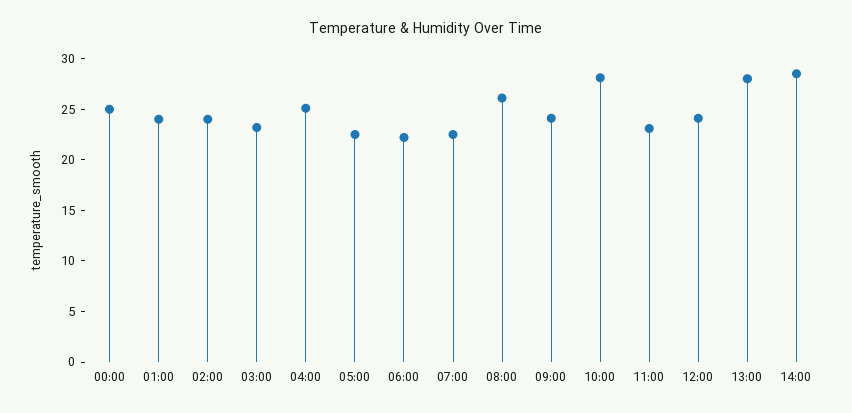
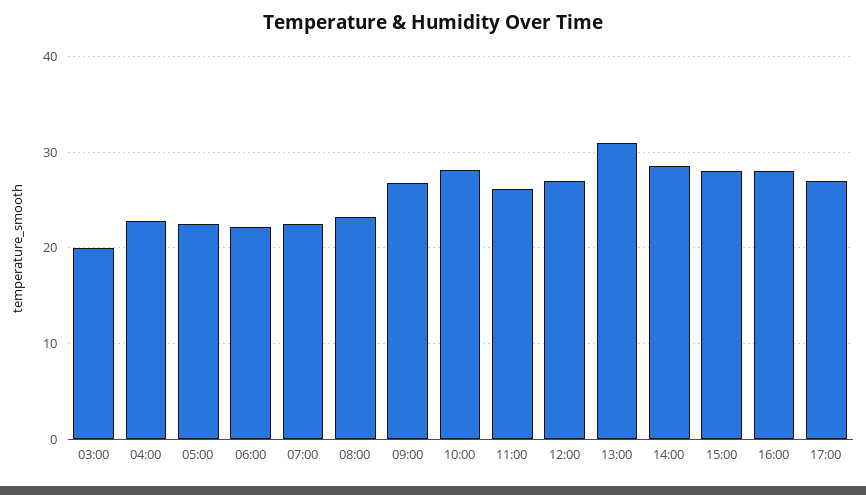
00:00: 25 -> none
01:00: 24 -> none
02:00: 24 -> none
03:00: 23 -> 20
04:00: 25 -> 23
08:00: 26 -> 23
09:00: 24 -> 27
11:00: 23 -> 26
12:00: 24 -> 27
13:00: 28 -> 31
15:00: none -> 28
16:00: none -> 28
17:00: none -> 27

